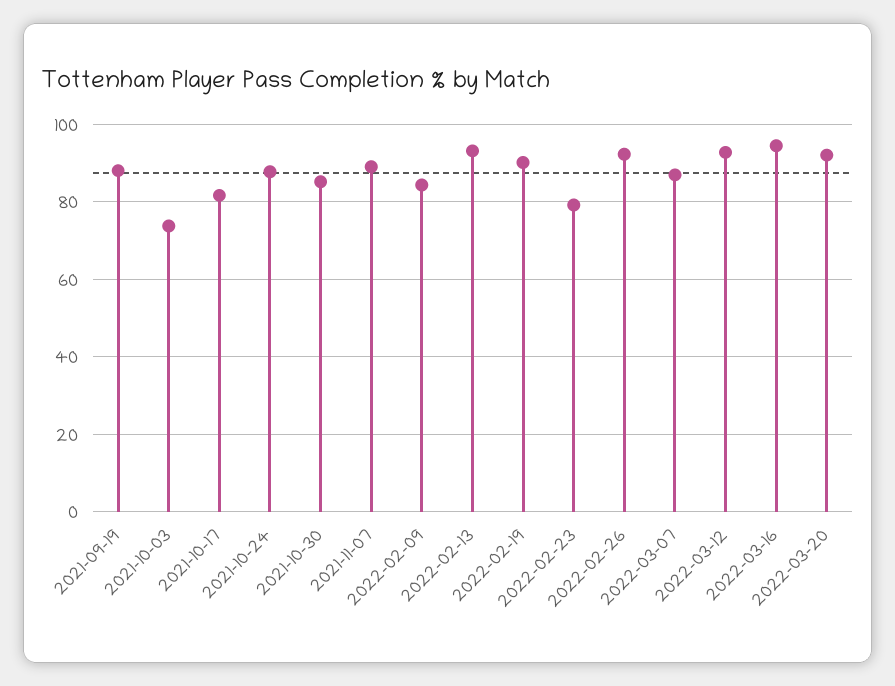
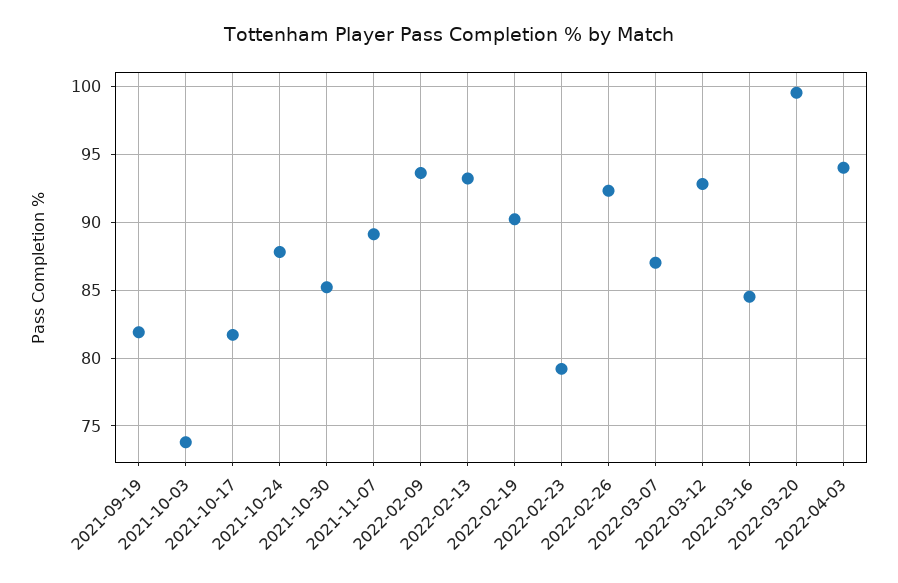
2021-09-19: 88 -> 82
2022-02-09: 84 -> 93.5
2022-03-16: 94 -> 84.5
2022-03-20: 92 -> 99.5
2022-04-03: none -> 94

